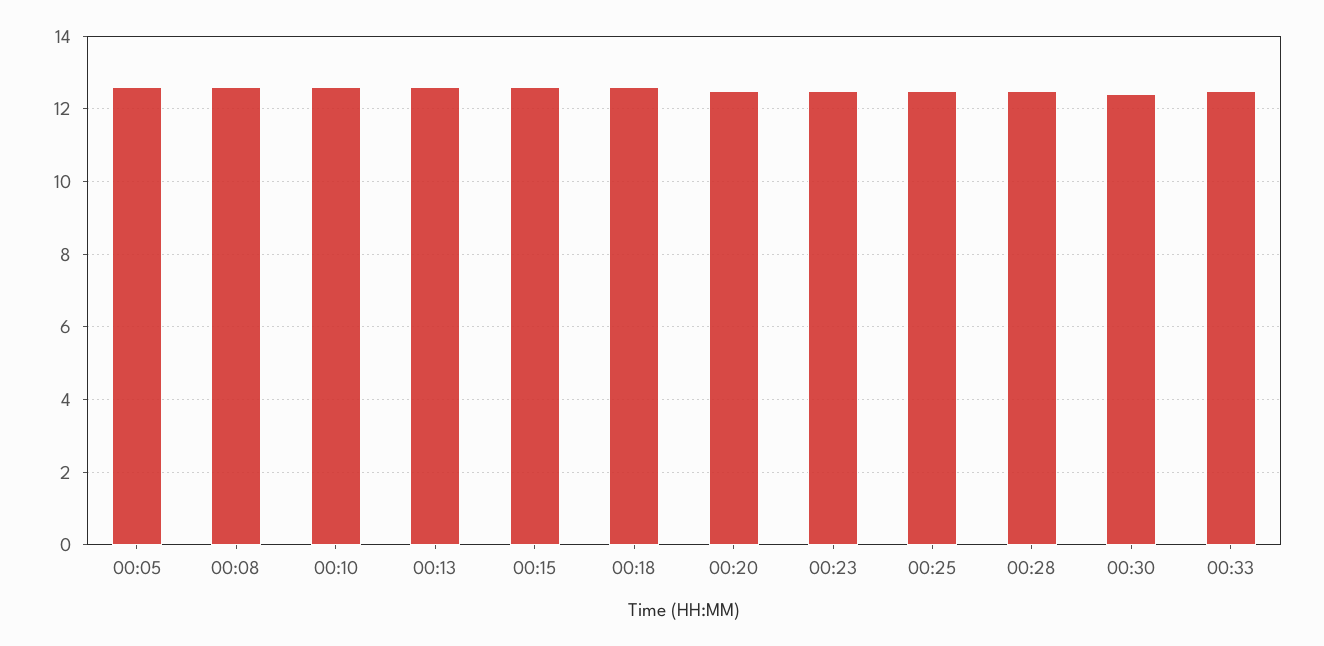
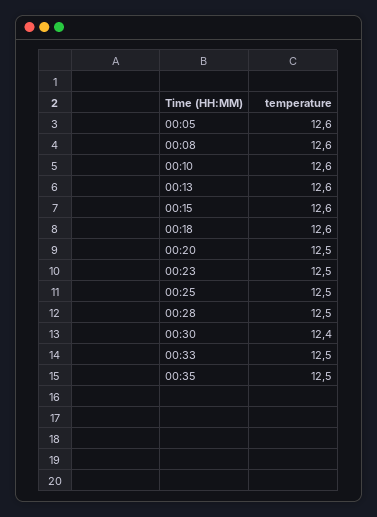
00:35: none -> 12.5

